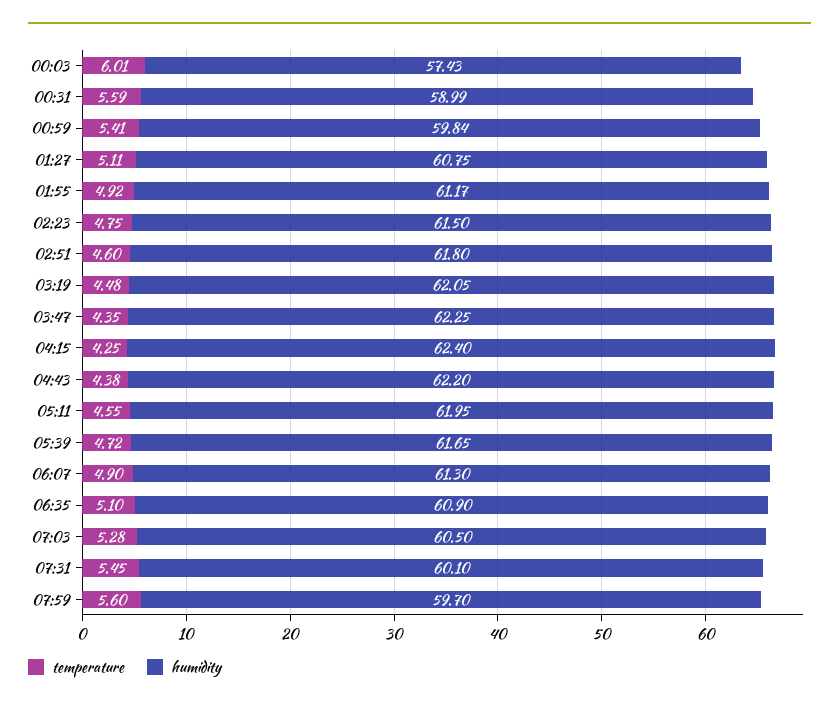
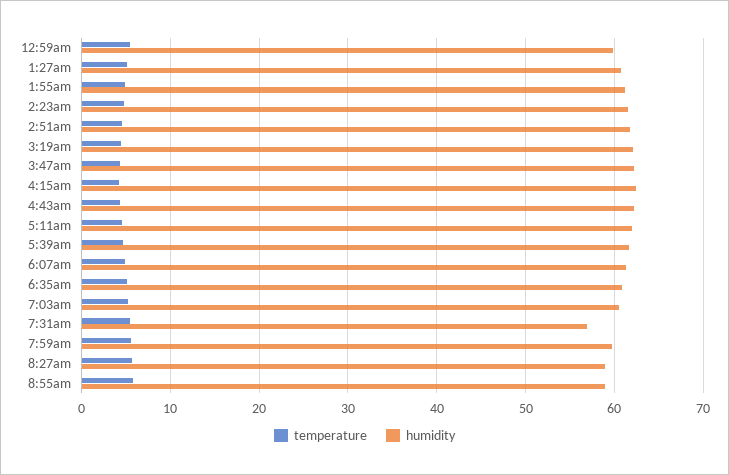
temperature, 00:03: 6.01 -> none
humidity, 00:03: 57.43 -> none
temperature, 00:31: 5.59 -> none
humidity, 00:31: 58.99 -> none
humidity, 07:31: 60.1 -> 57
temperature, 8:27am: none -> 6
humidity, 8:27am: none -> 59
temperature, 8:55am: none -> 6
humidity, 8:55am: none -> 59

